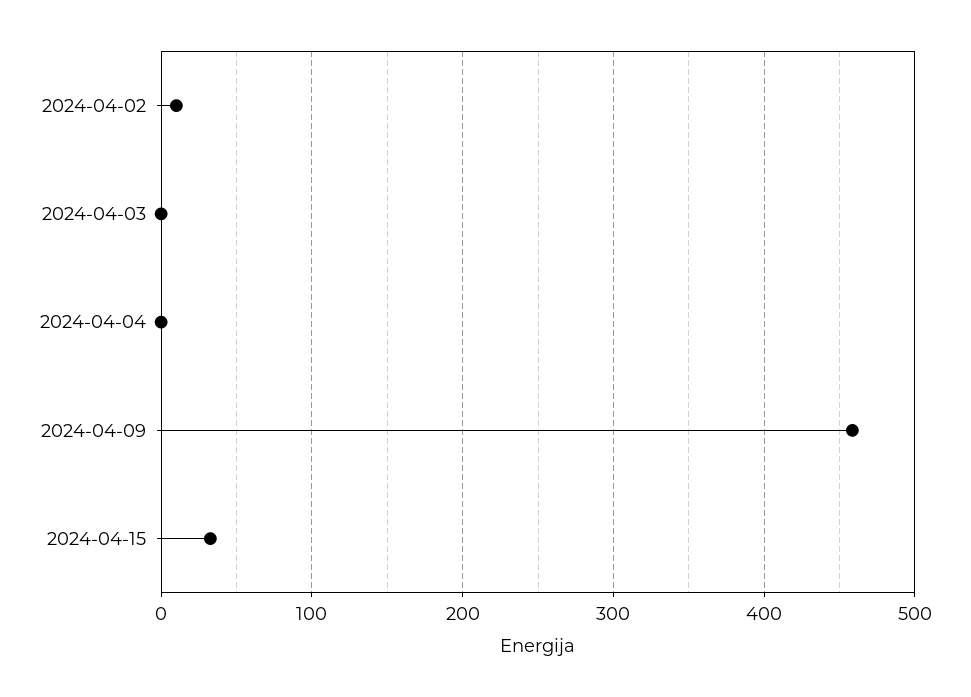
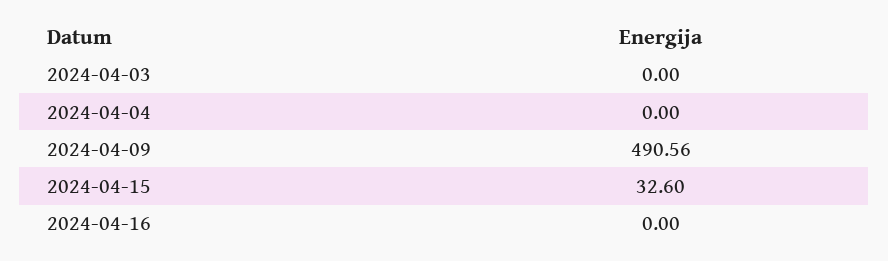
2024-04-02: 10 -> none
2024-04-09: 460 -> 490.56
2024-04-16: none -> 0

